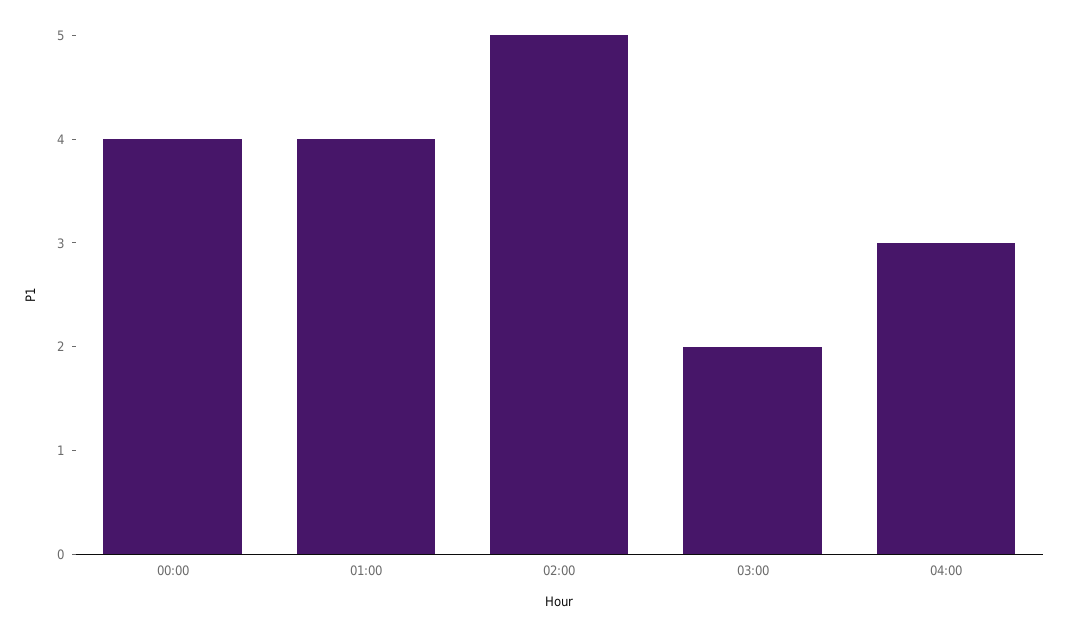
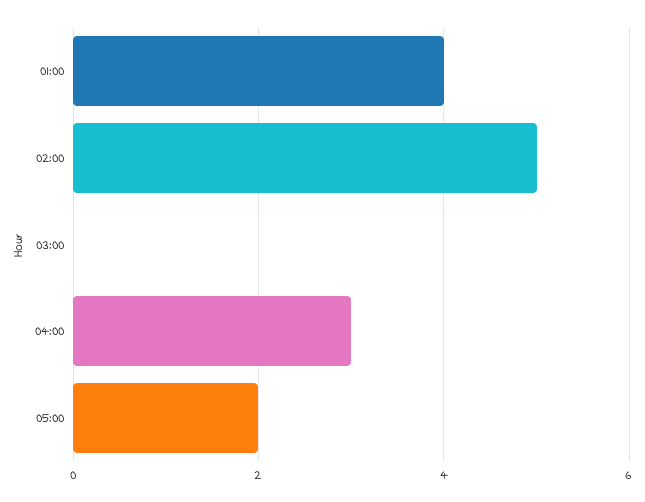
00:00: 4 -> none
03:00: 2 -> 0
05:00: none -> 2

